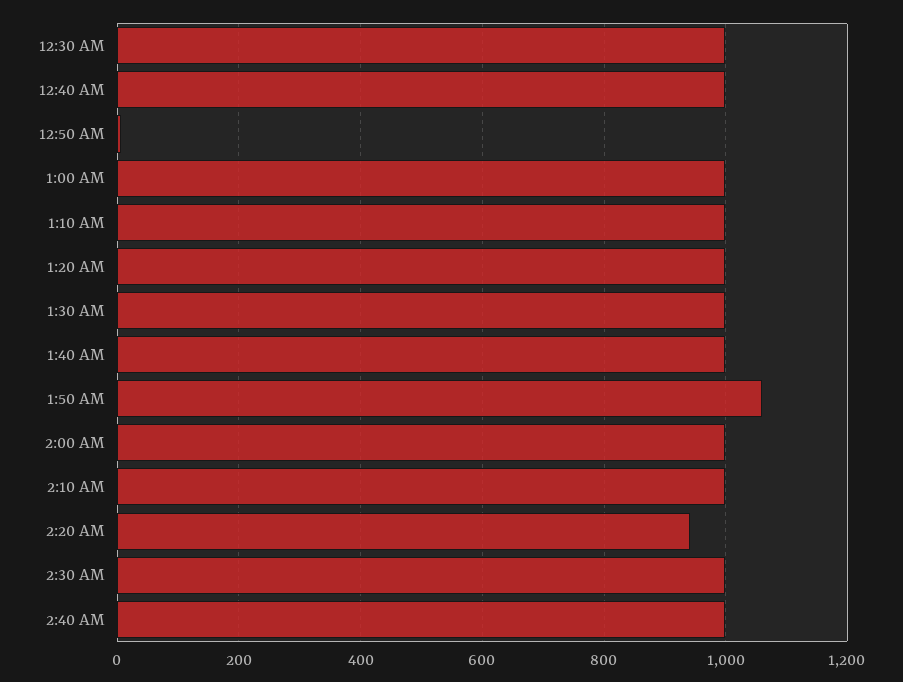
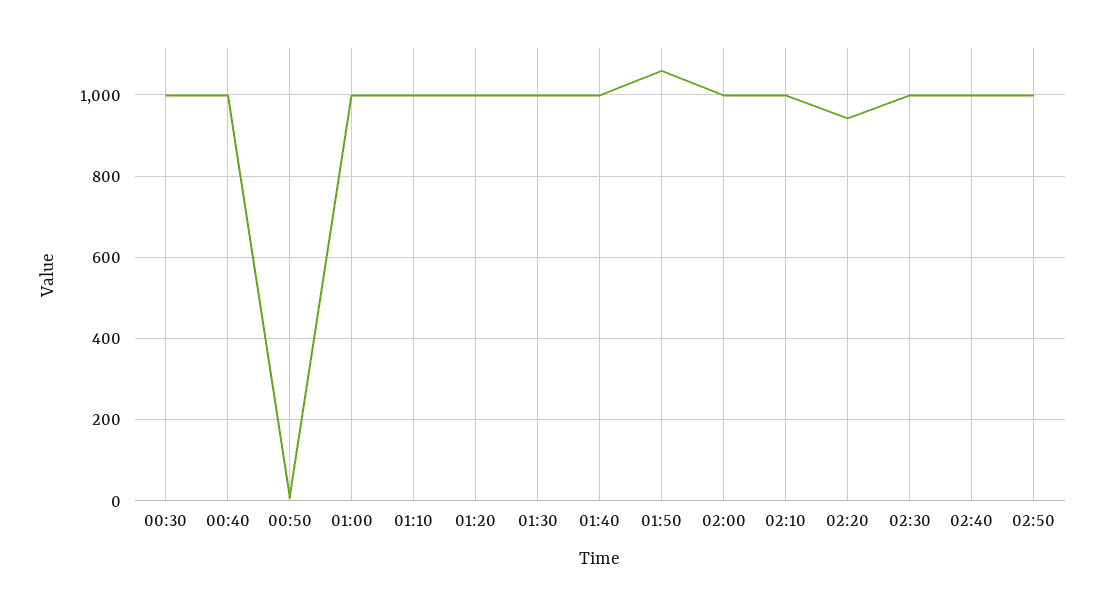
02:50: none -> 1000

